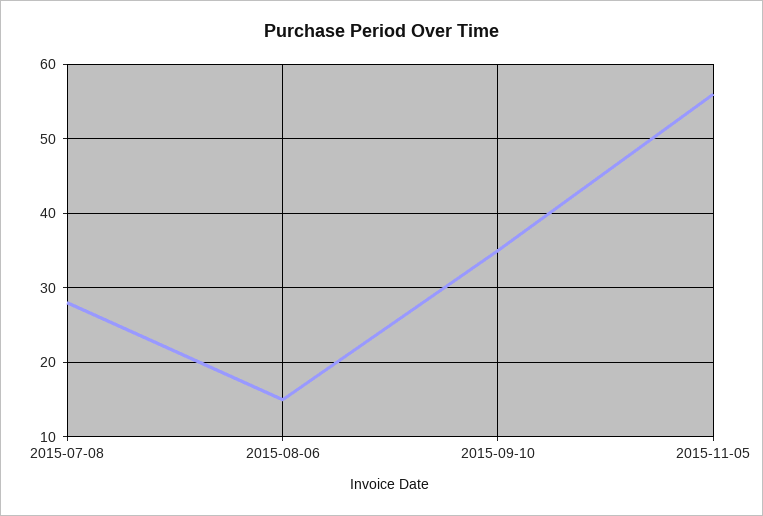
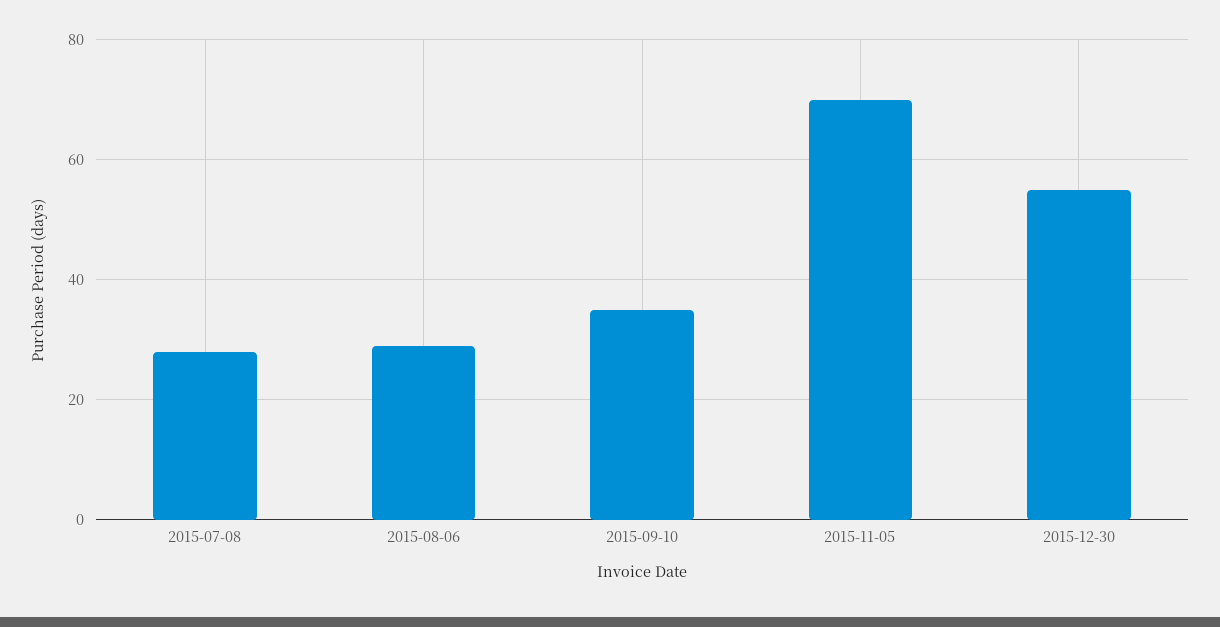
2015-08-06: 15 -> 30
2015-11-05: 56 -> 70
2015-12-30: none -> 55

